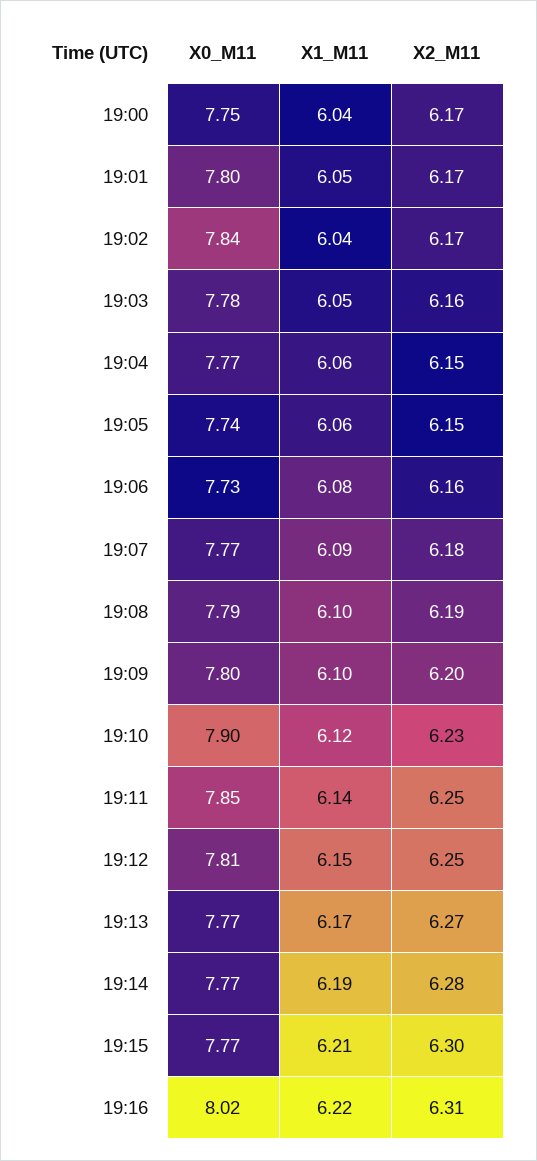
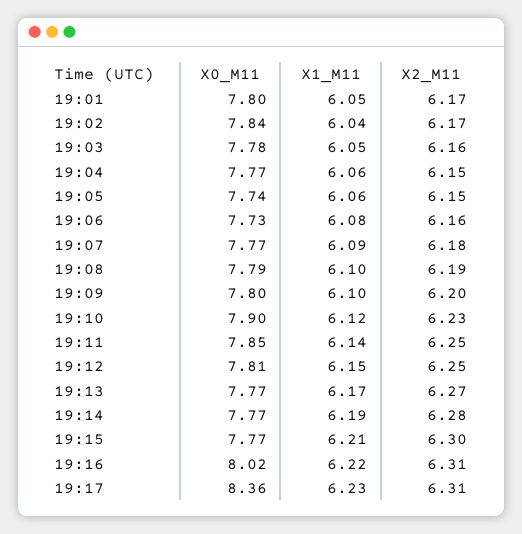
X0_M11, 19:00: 7.75 -> none
X1_M11, 19:00: 6.04 -> none
X2_M11, 19:00: 6.17 -> none
X0_M11, 19:17: none -> 8.36
X1_M11, 19:17: none -> 6.23
X2_M11, 19:17: none -> 6.31

